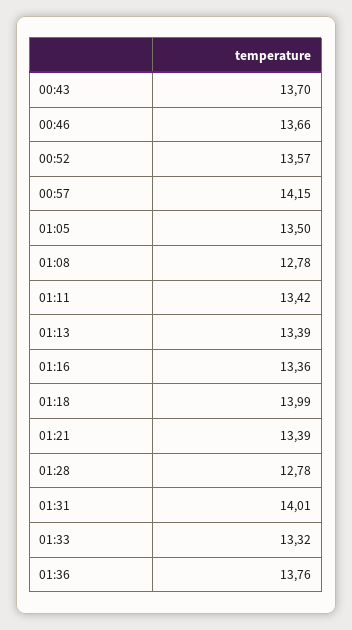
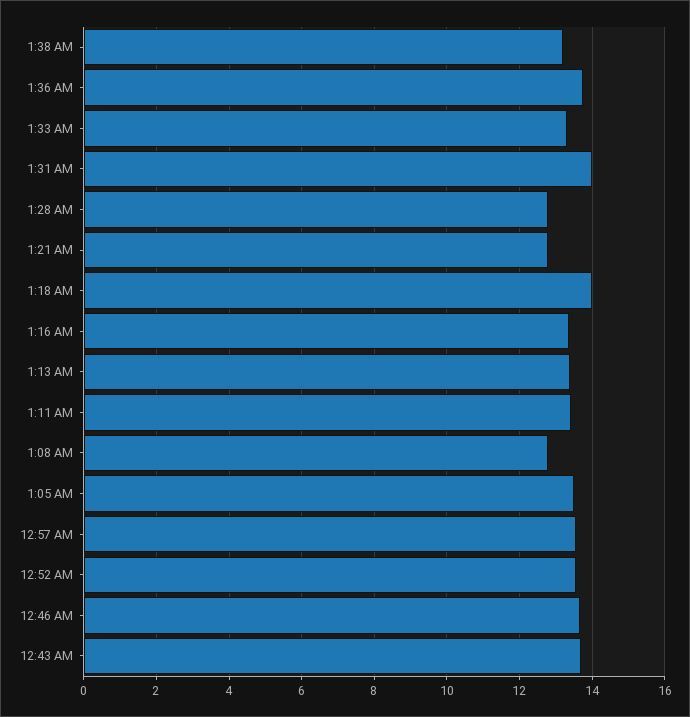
00:57: 14.15 -> 13.6
01:21: 13.39 -> 12.8
1:38 AM: none -> 13.2

